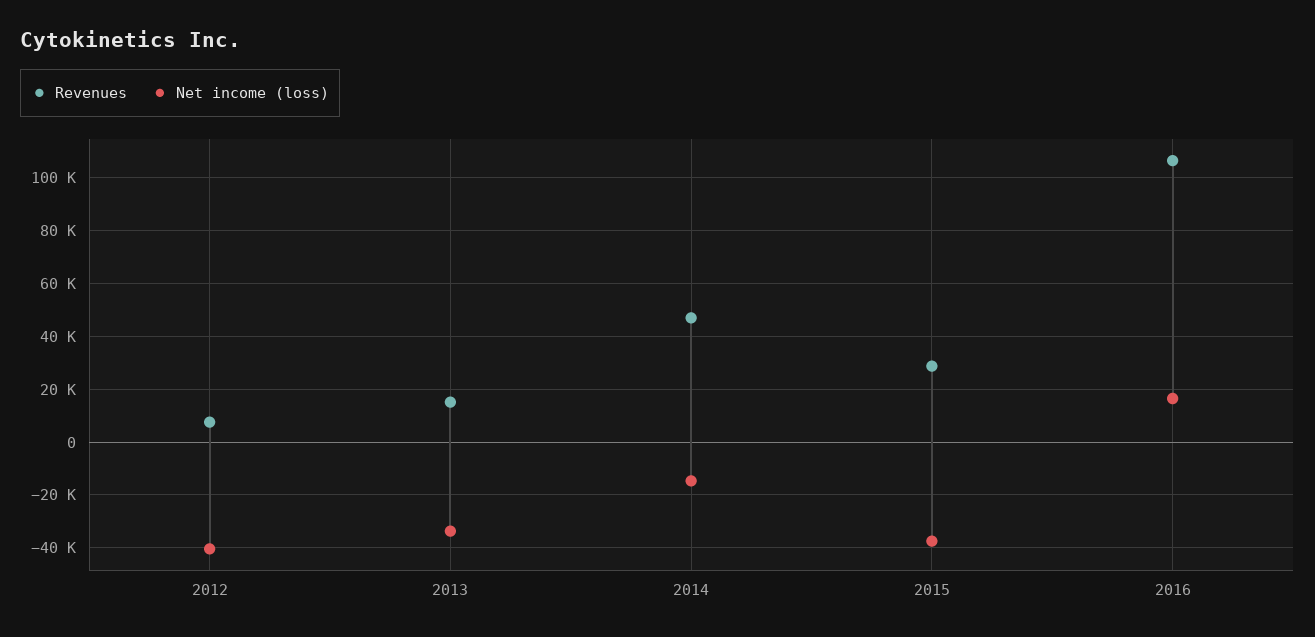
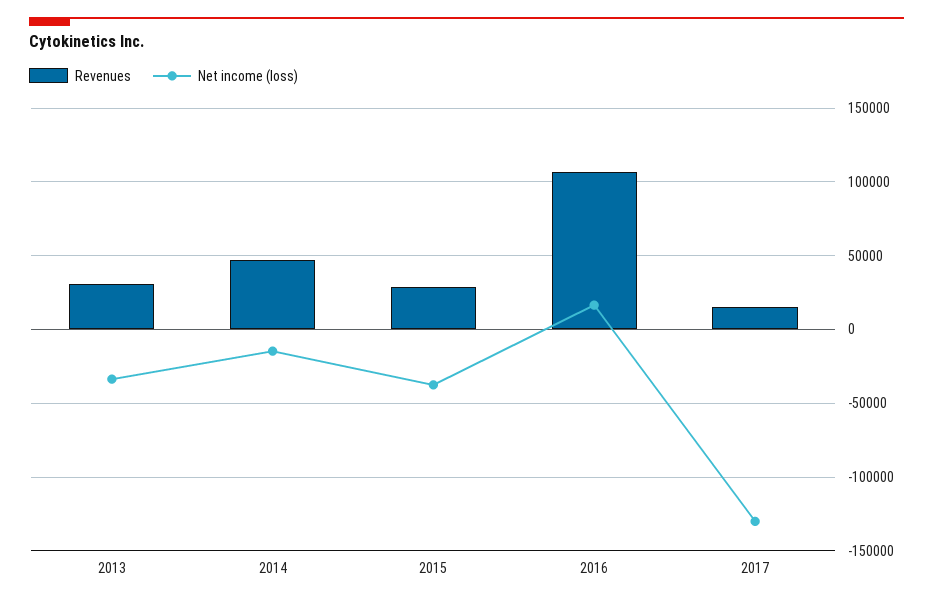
Revenues, 2012: 7500 -> none
Net income (loss), 2012: -40000 -> none
Revenues, 2013: 15000 -> 30000
Revenues, 2017: none -> 15000
Net income (loss), 2017: none -> -130000

